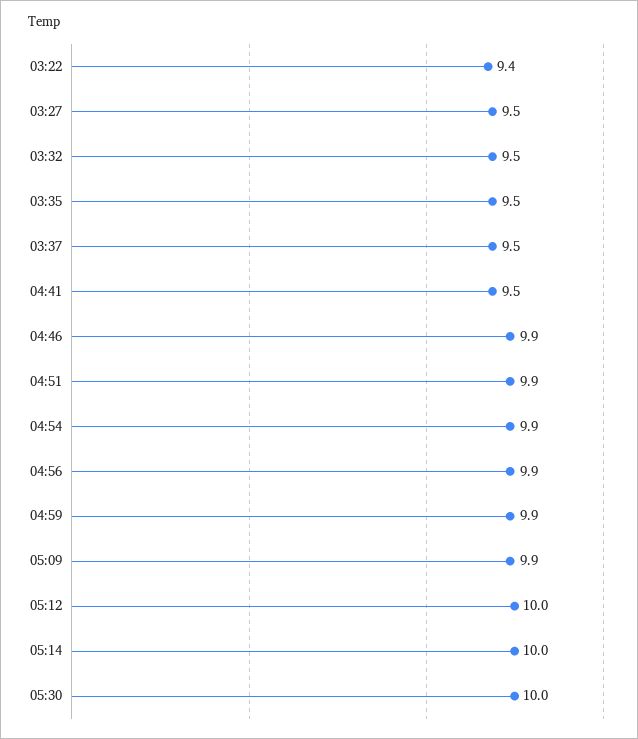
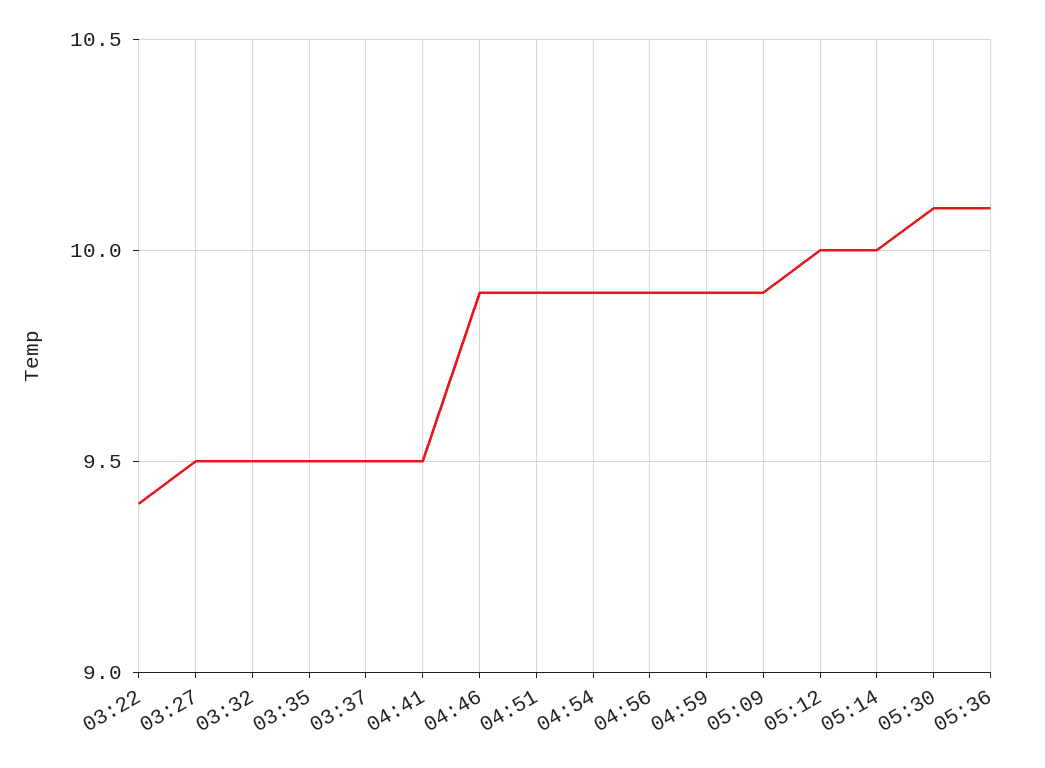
05:30: 10 -> 10.1
05:36: none -> 10.1

